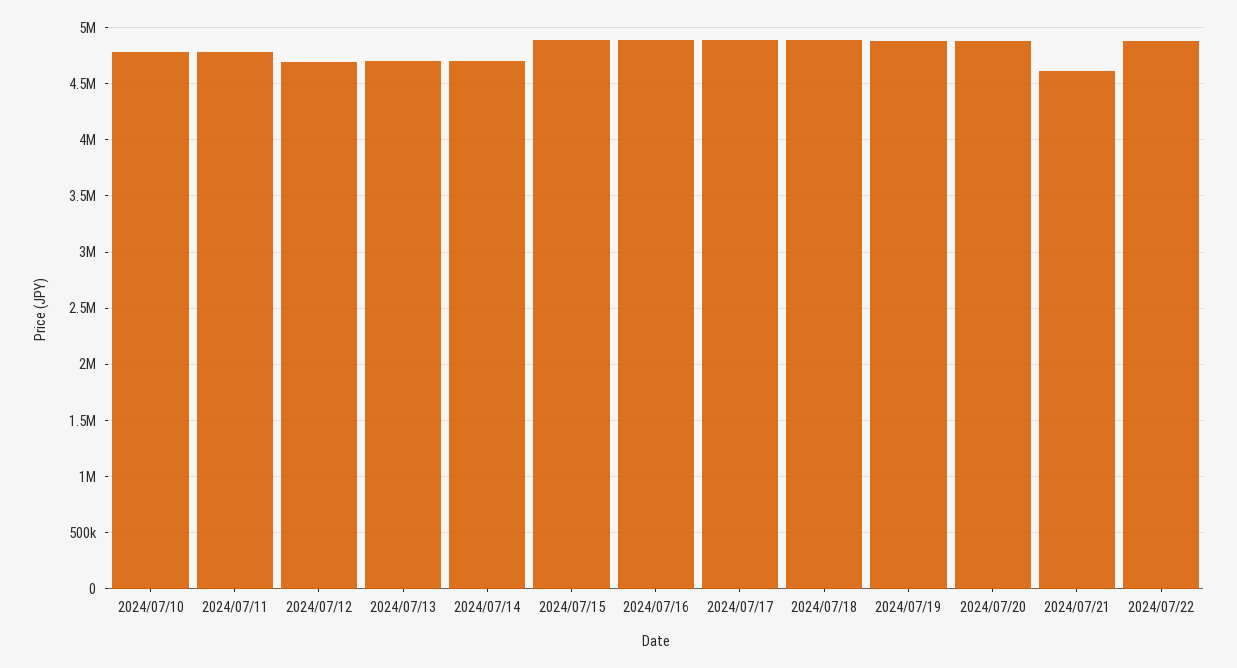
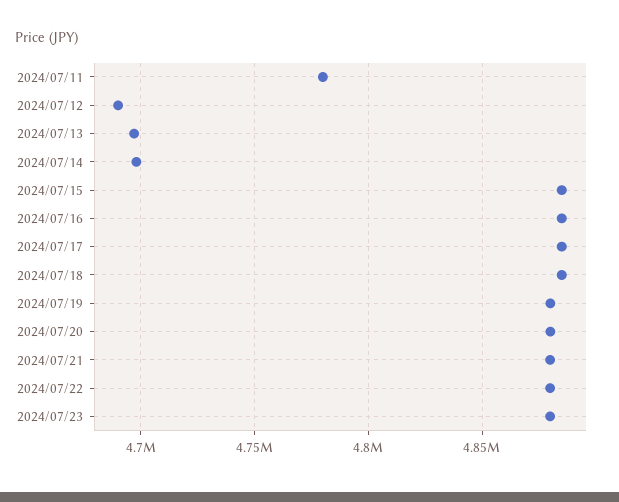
2024/07/10: 4800000 -> none
2024/07/21: 4600000 -> 4880000
2024/07/23: none -> 4880000

